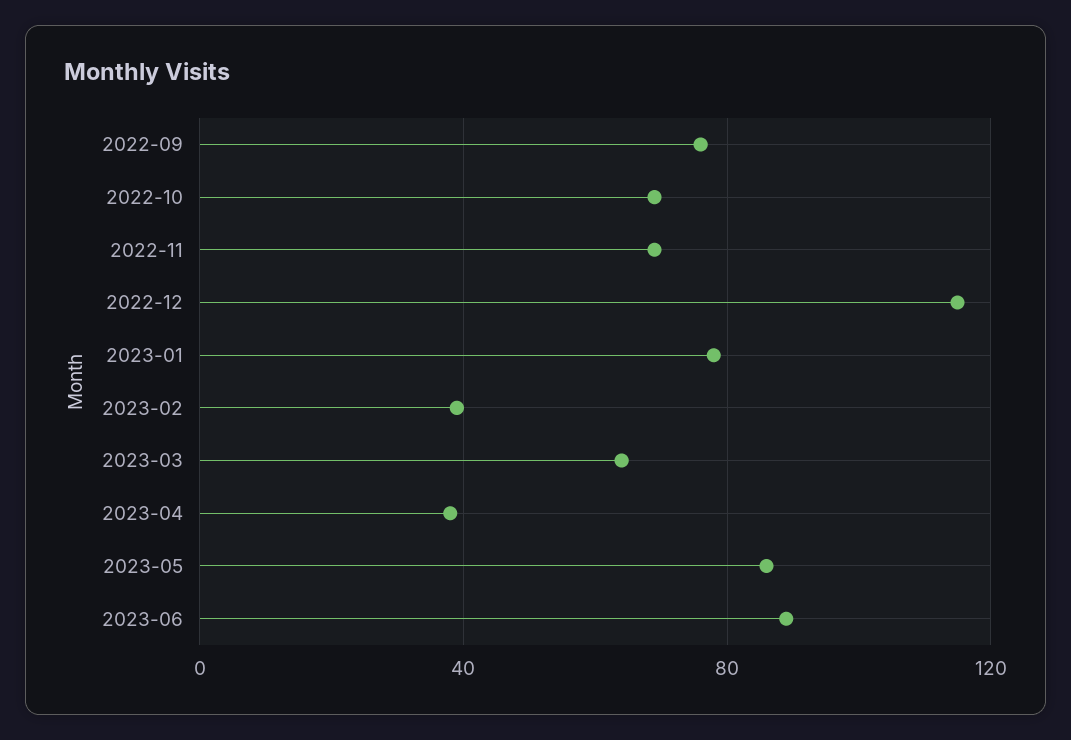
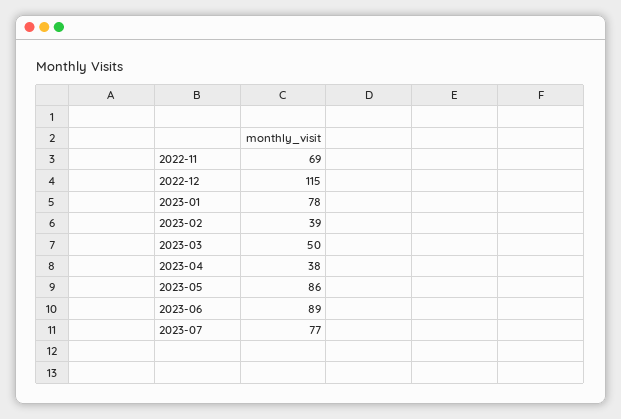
2022-09: 75 -> none
2022-10: 70 -> none
2023-03: 65 -> 50
2023-07: none -> 77

